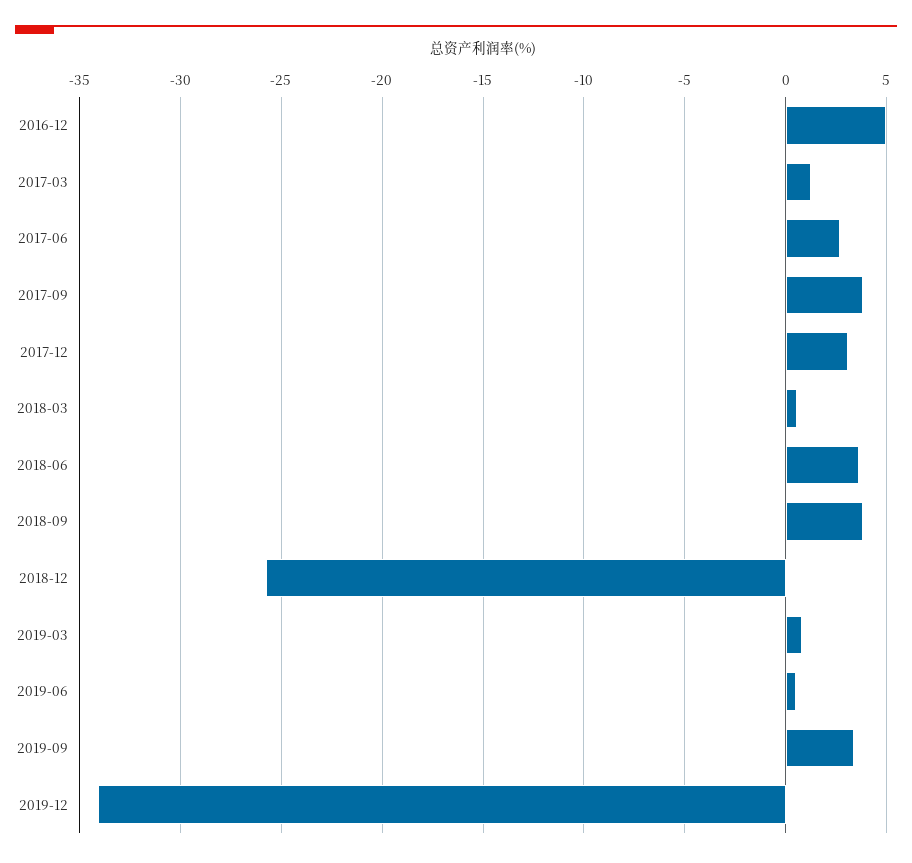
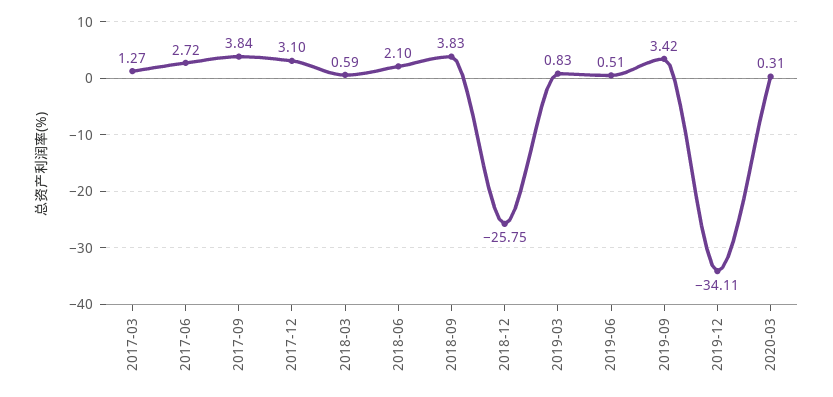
2016-12: 5 -> none
2018-06: 3.5 -> 2.1
2020-03: none -> 0.31

